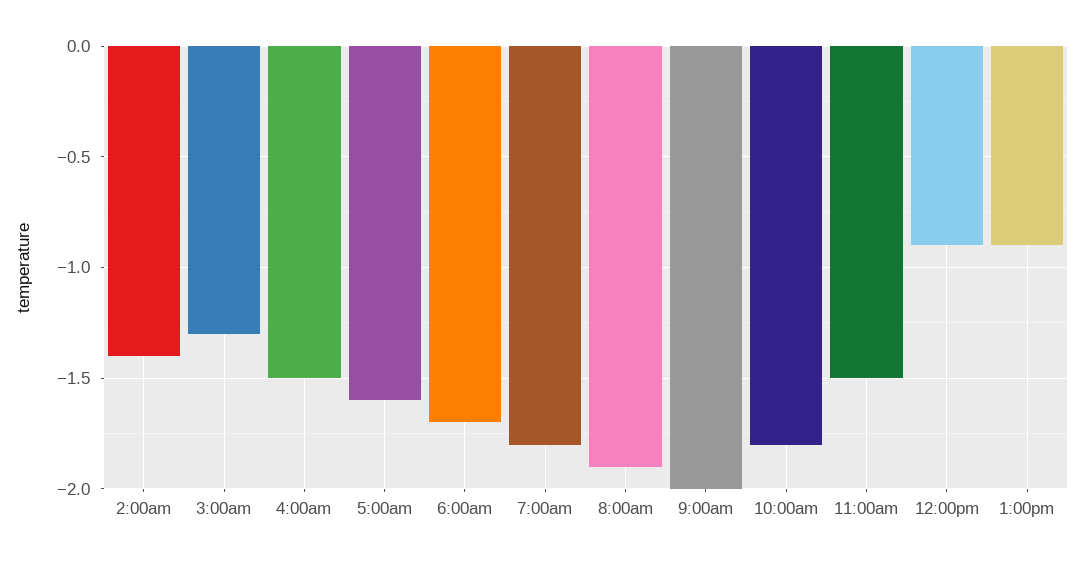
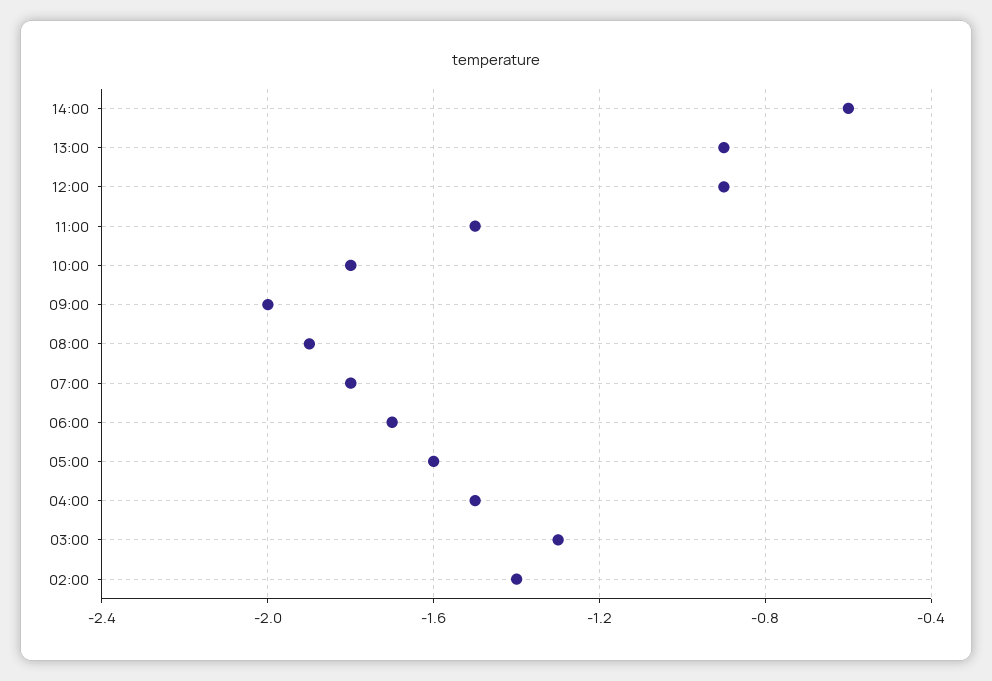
14:00: none -> -0.6

